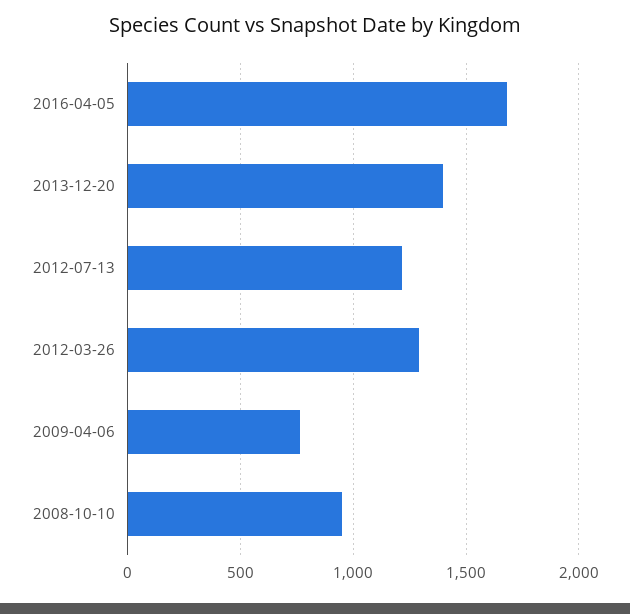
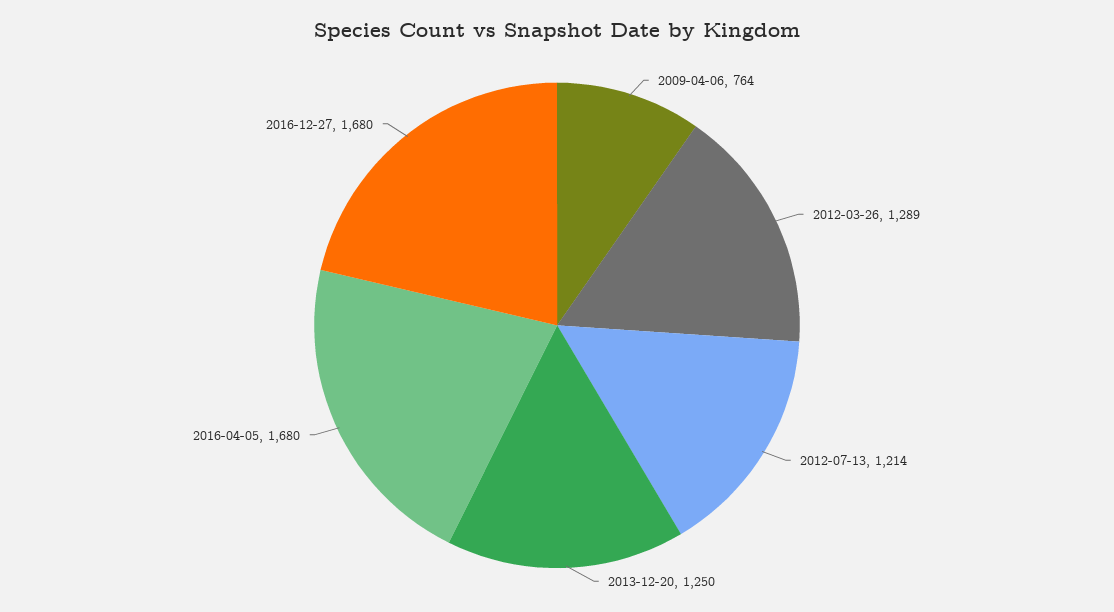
2013-12-20: 1400 -> 1250
2008-10-10: 950 -> none
2016-12-27: none -> 1680

